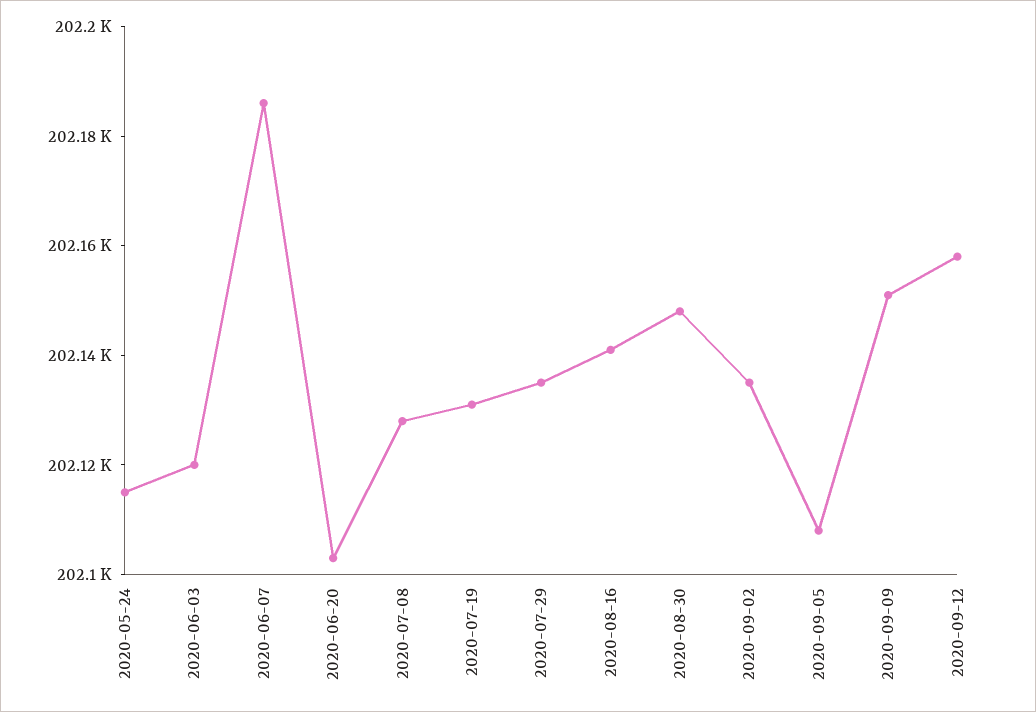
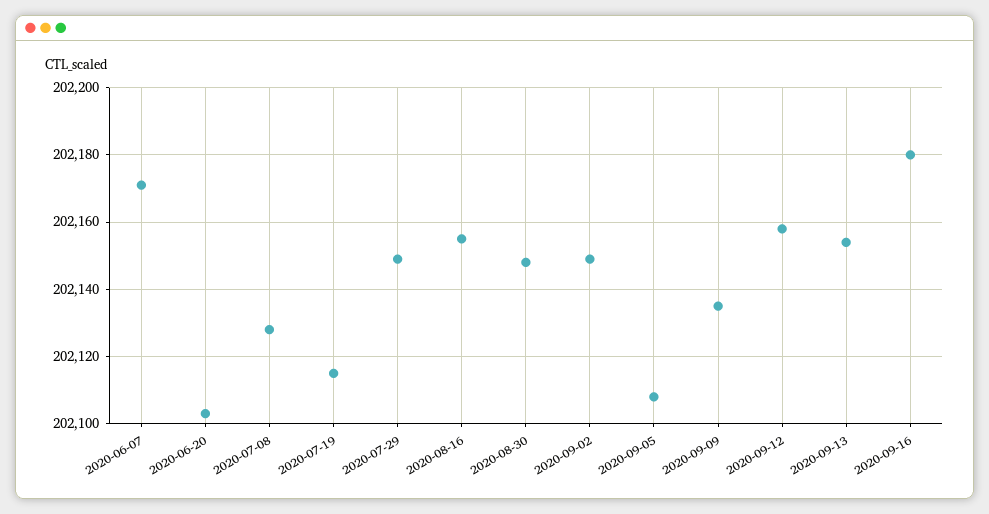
2020-05-24: 202115 -> none
2020-06-03: 202120 -> none
2020-06-07: 202185 -> 202170
2020-07-19: 202130 -> 202115
2020-07-29: 202135 -> 202150
2020-08-16: 202140 -> 202155
2020-09-02: 202135 -> 202150
2020-09-09: 202150 -> 202135
2020-09-13: none -> 202155
2020-09-16: none -> 202180

